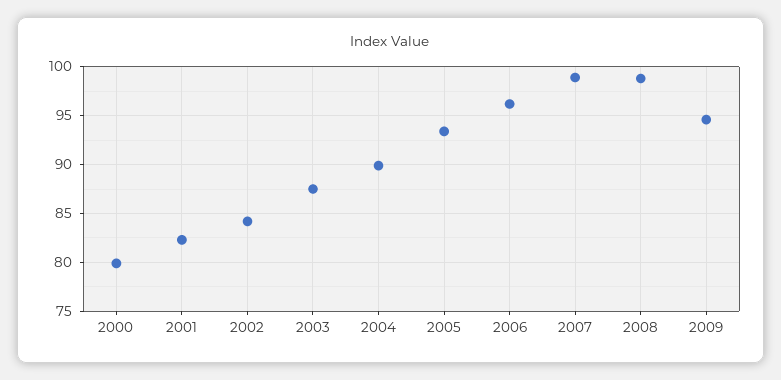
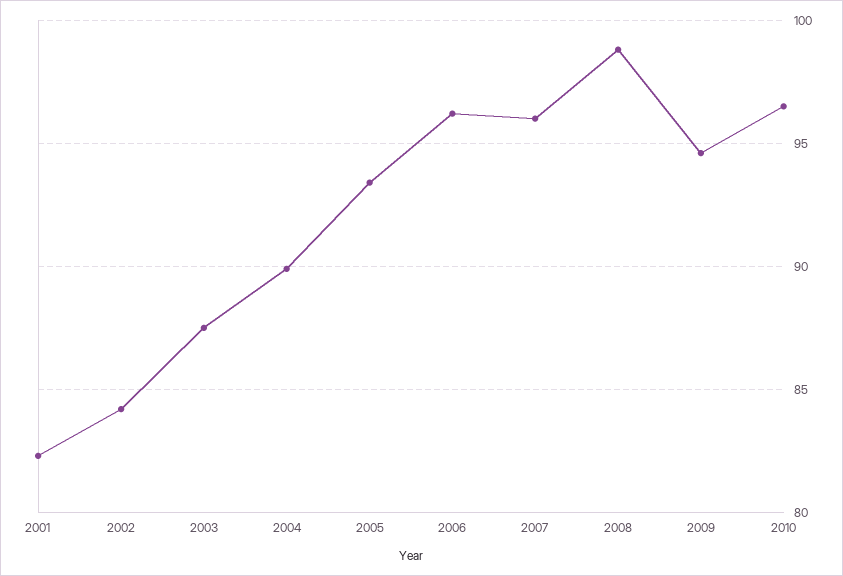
2000: 80 -> none
2007: 99 -> 96
2010: none -> 96.5

